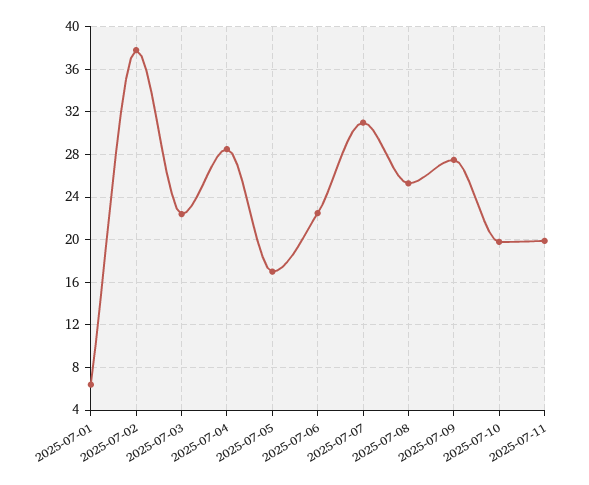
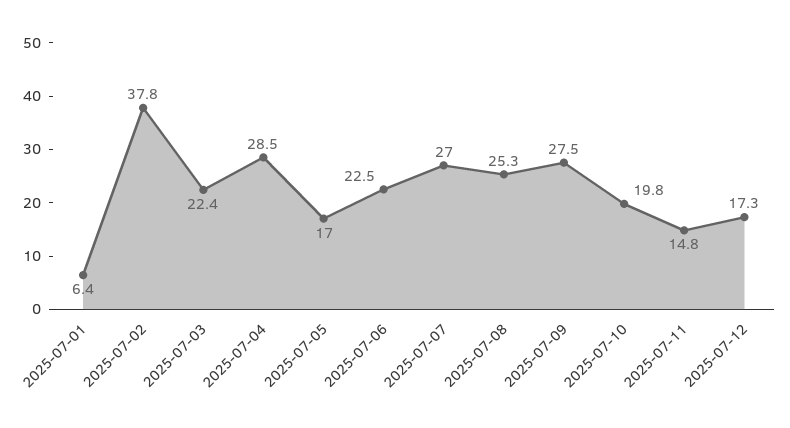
2025-07-07: 31 -> 27
2025-07-11: 20 -> 14.8
2025-07-12: none -> 17.3

